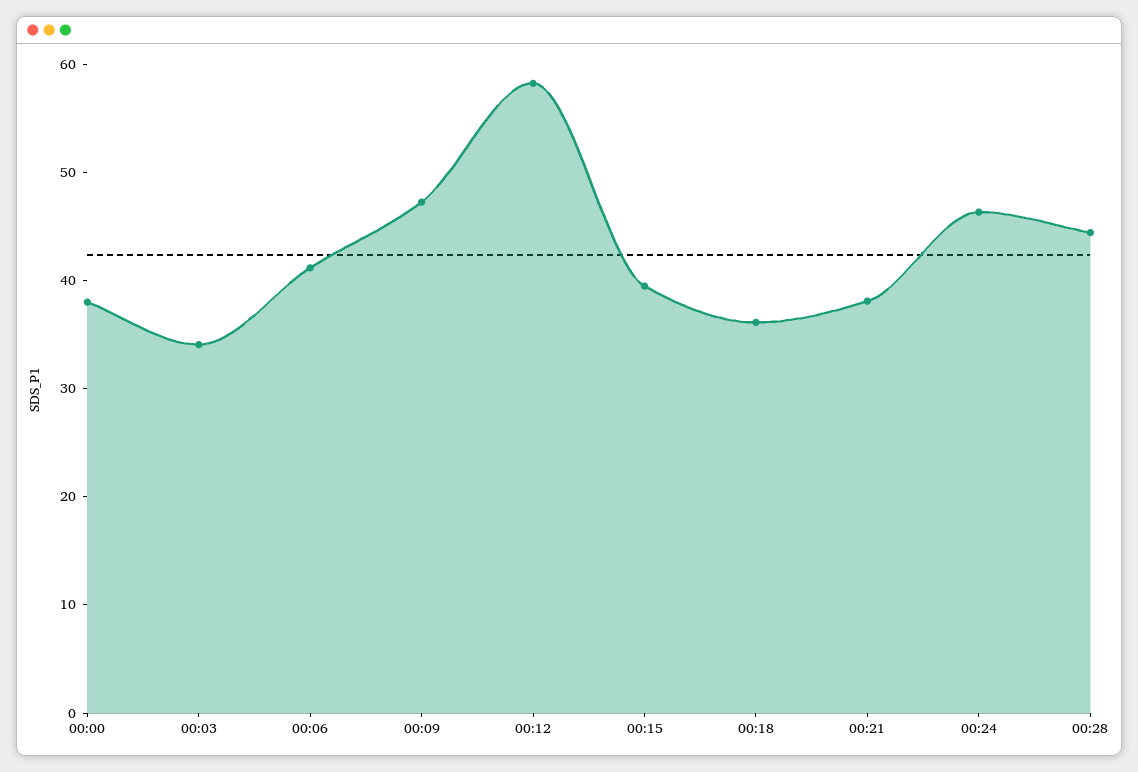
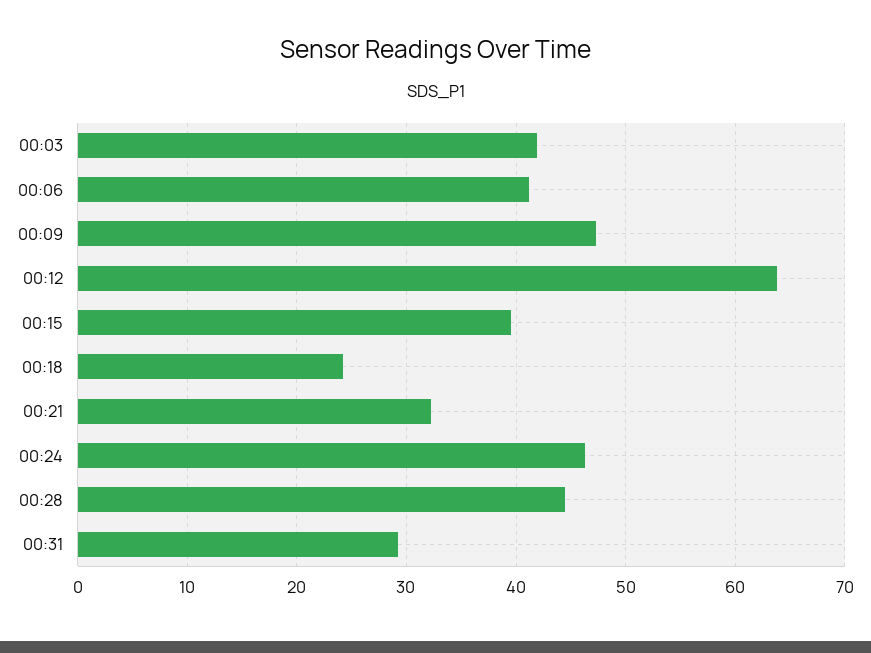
00:00: 38 -> none
00:03: 34 -> 42
00:12: 58 -> 64
00:18: 36 -> 24
00:21: 38 -> 32
00:31: none -> 29

